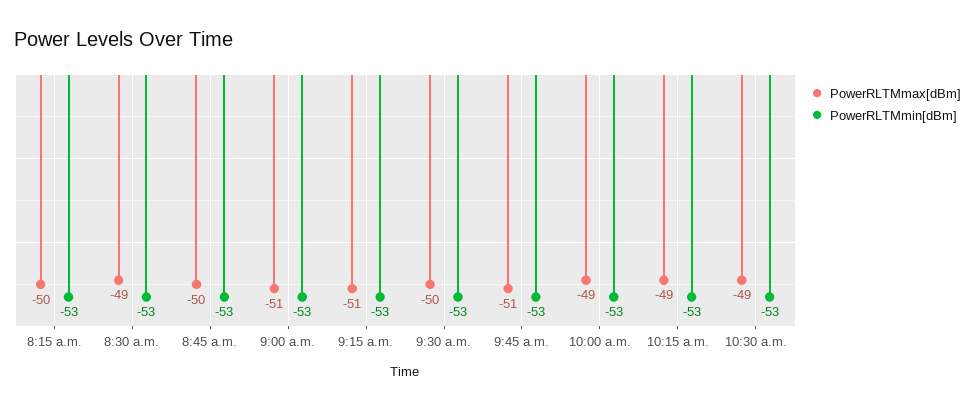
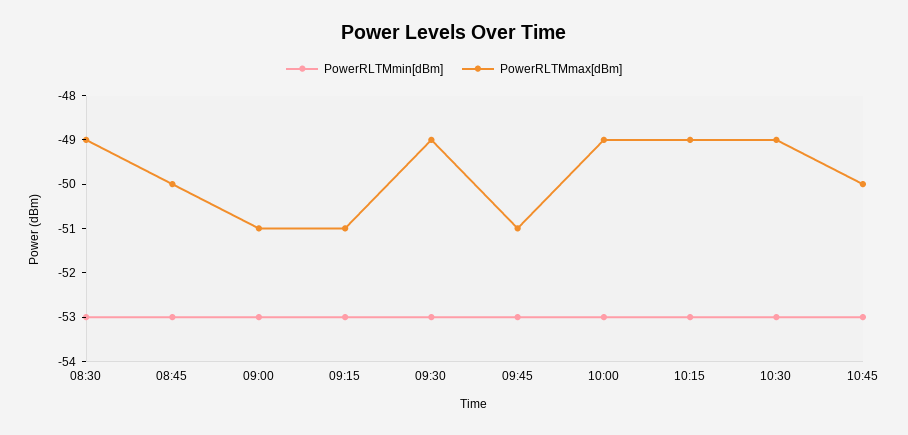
PowerRLTMmax[dBm], 8:15 a.m.: -50 -> none
PowerRLTMmin[dBm], 8:15 a.m.: -53 -> none
PowerRLTMmax[dBm], 9:30 a.m.: -50 -> -49
PowerRLTMmin[dBm], 10:45: none -> -53
PowerRLTMmax[dBm], 10:45: none -> -50

